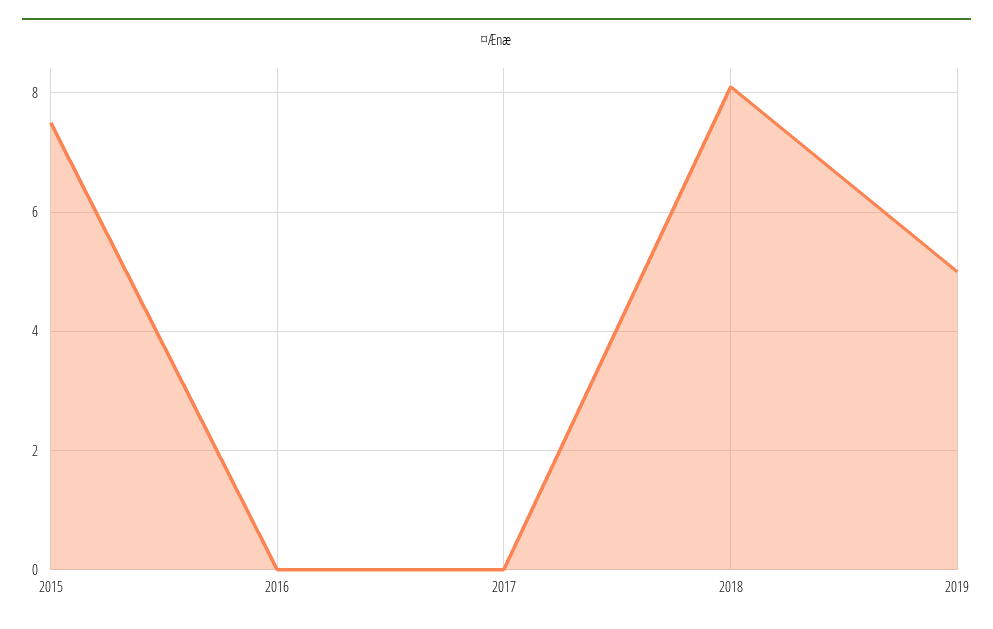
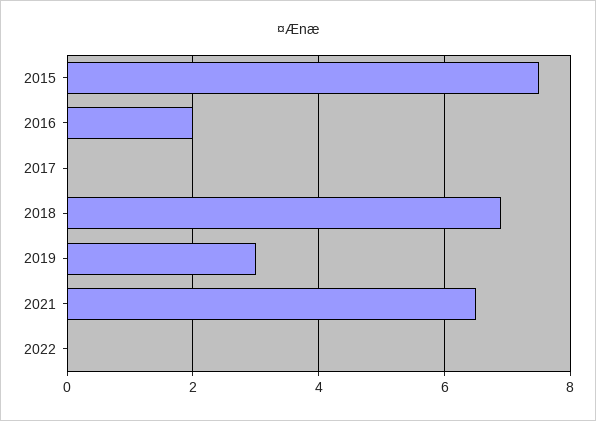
2016: 0 -> 2
2018: 8 -> 7
2019: 5 -> 3
2021: none -> 6.5
2022: none -> 0

